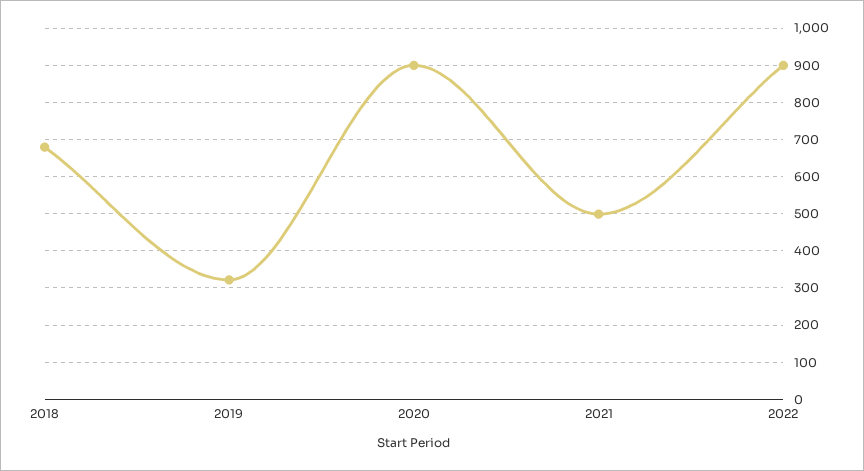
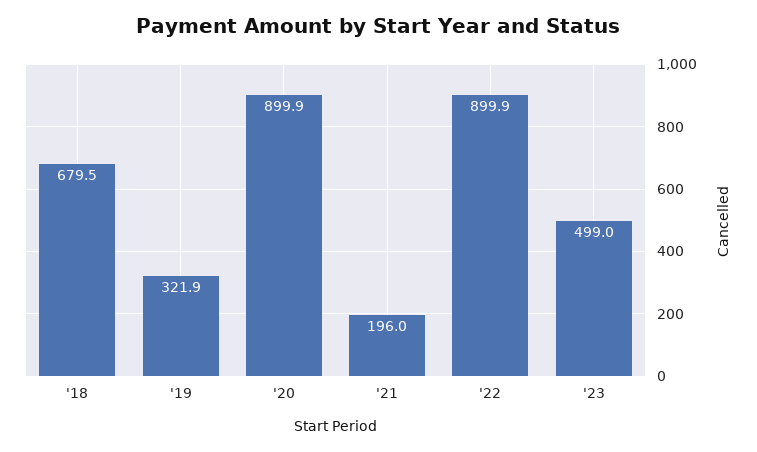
2021: 500 -> 196
'23: none -> 499

